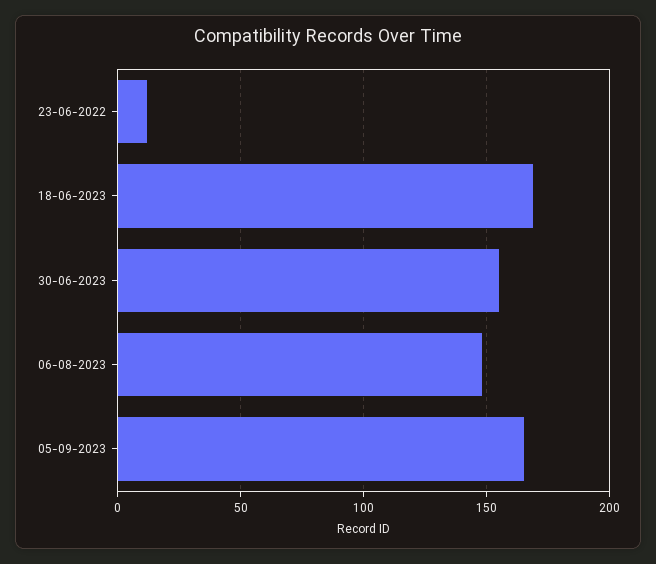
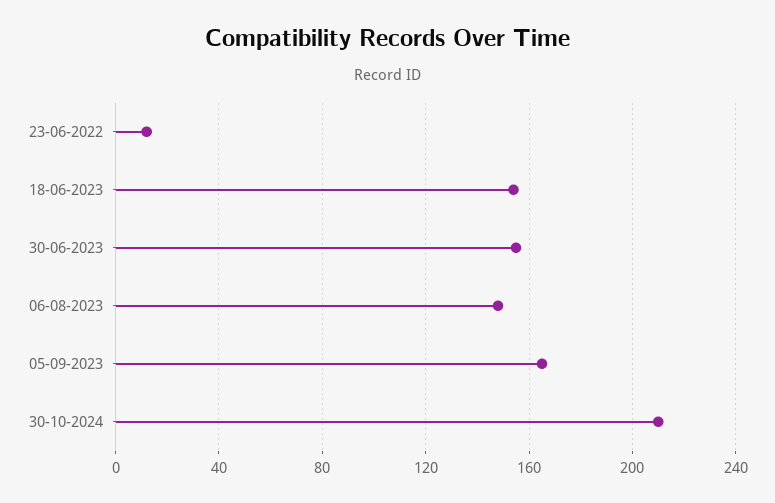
18-06-2023: 170 -> 155
30-10-2024: none -> 210

